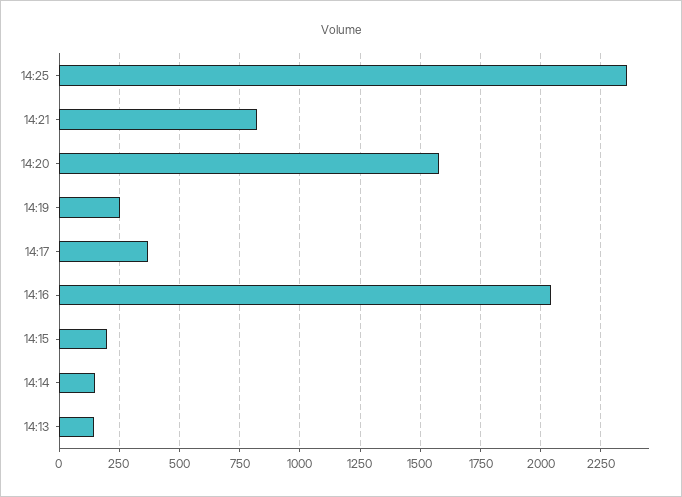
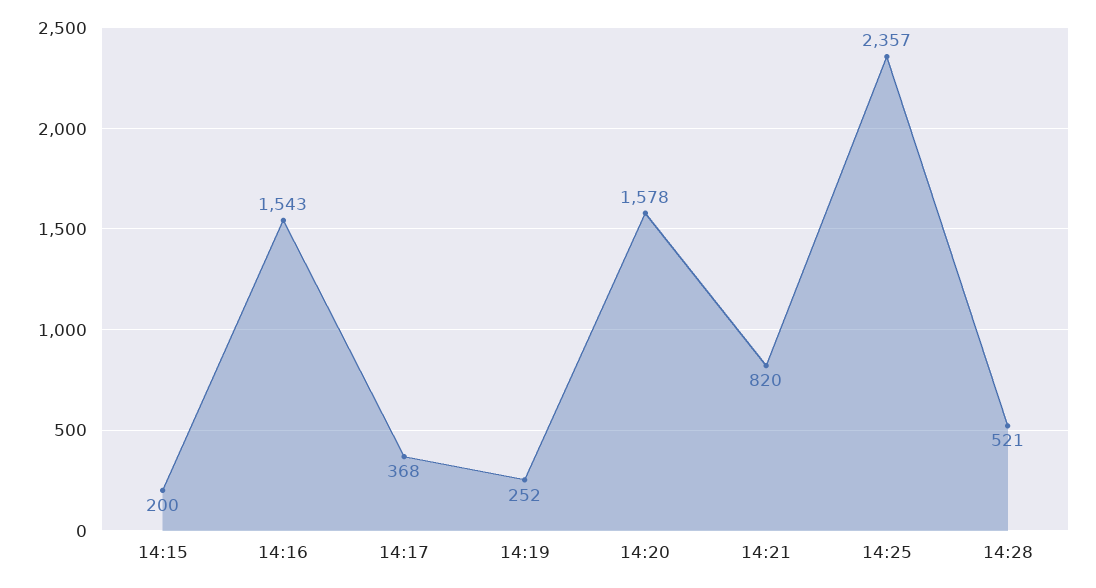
14:16: 2050 -> 1543
14:14: 150 -> none
14:13: 150 -> none
14:28: none -> 521

